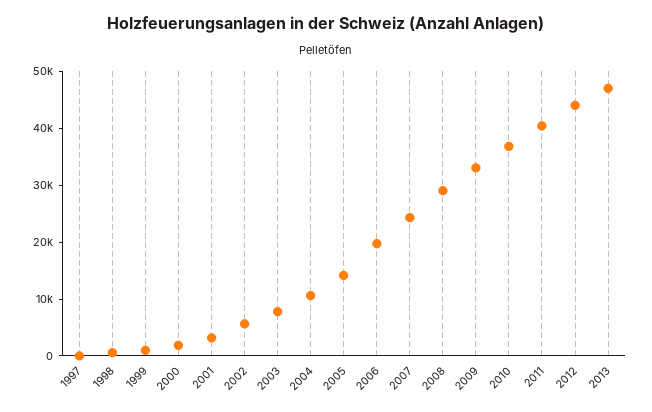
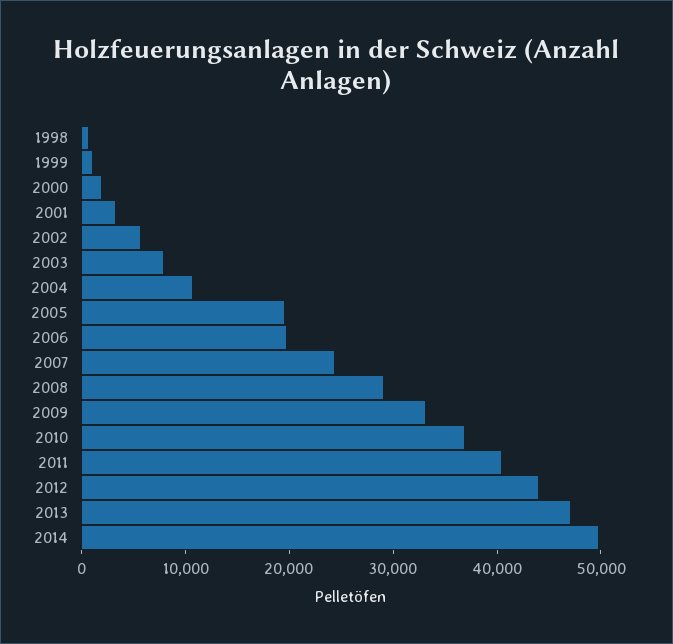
1997: 0 -> none
2005: 14000 -> 20000
2014: none -> 50000

